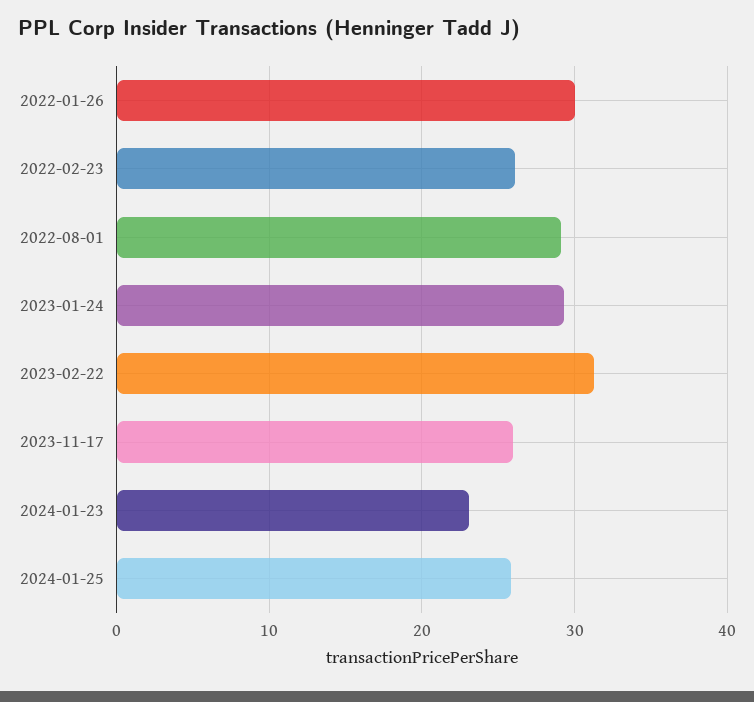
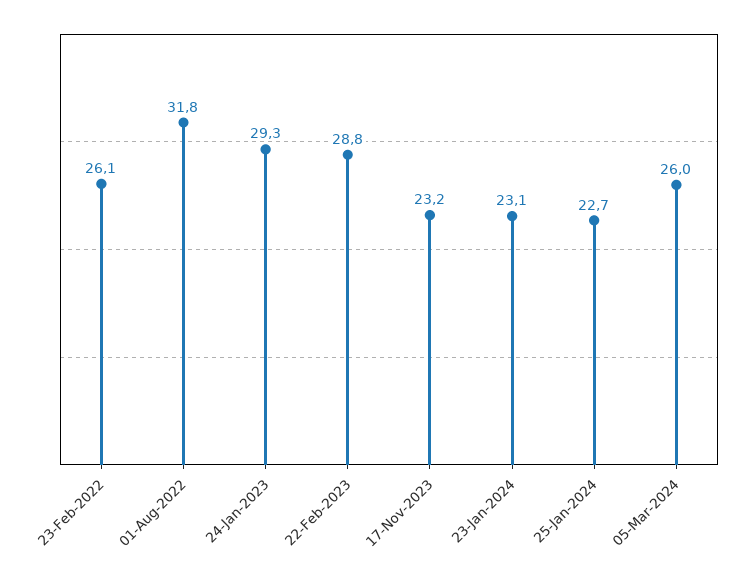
2022-01-26: 30 -> none
2022-08-01: 29 -> 31.8
2023-02-22: 31 -> 28.8
2023-11-17: 26 -> 23.2
2024-01-25: 26 -> 22.7
05-Mar-2024: none -> 26

